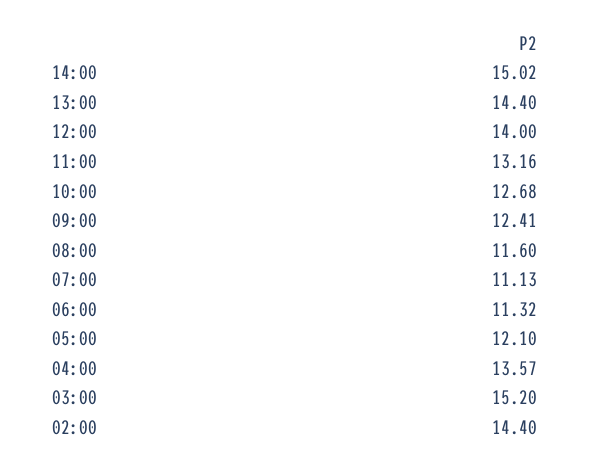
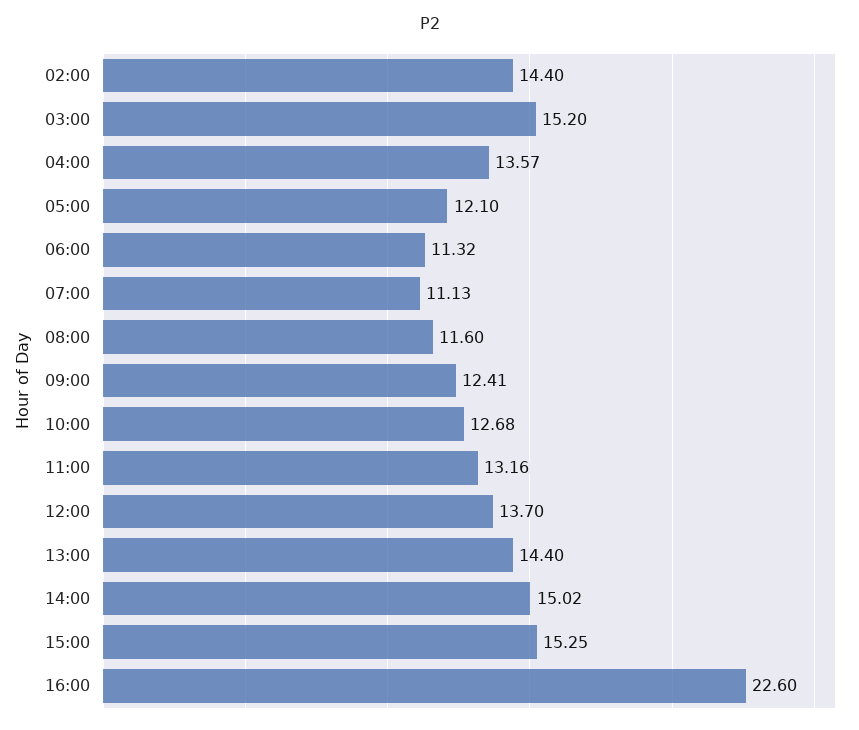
12:00: 14 -> 13.7
15:00: none -> 15.25
16:00: none -> 22.6

